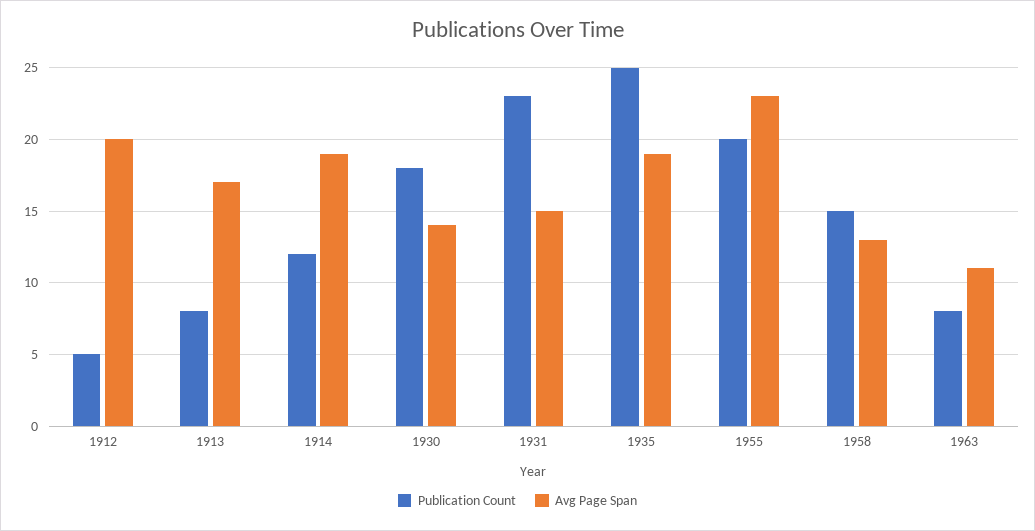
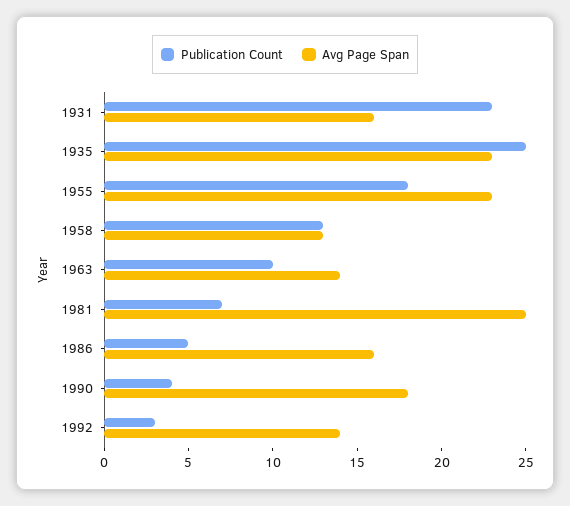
Publication Count, 1912: 5 -> none
Avg Page Span, 1912: 20 -> none
Publication Count, 1913: 8 -> none
Avg Page Span, 1913: 17 -> none
Publication Count, 1914: 12 -> none
Avg Page Span, 1914: 19 -> none
Publication Count, 1930: 18 -> none
Avg Page Span, 1930: 14 -> none
Avg Page Span, 1931: 15 -> 16
Avg Page Span, 1935: 19 -> 23
Publication Count, 1955: 20 -> 18
Publication Count, 1958: 15 -> 13
Publication Count, 1963: 8 -> 10
Avg Page Span, 1963: 11 -> 14
Publication Count, 1981: none -> 7
Avg Page Span, 1981: none -> 25
Publication Count, 1986: none -> 5
Avg Page Span, 1986: none -> 16
Publication Count, 1990: none -> 4
Avg Page Span, 1990: none -> 18
Publication Count, 1992: none -> 3
Avg Page Span, 1992: none -> 14

